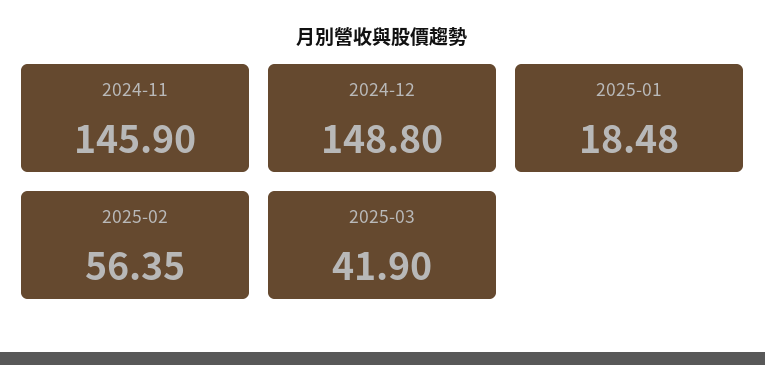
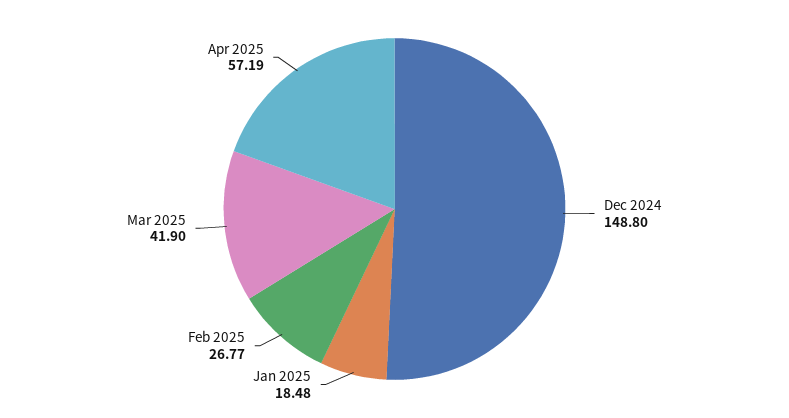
2024-11: 145.9 -> none
2025-02: 56.35 -> 26.77
Apr 2025: none -> 57.19

